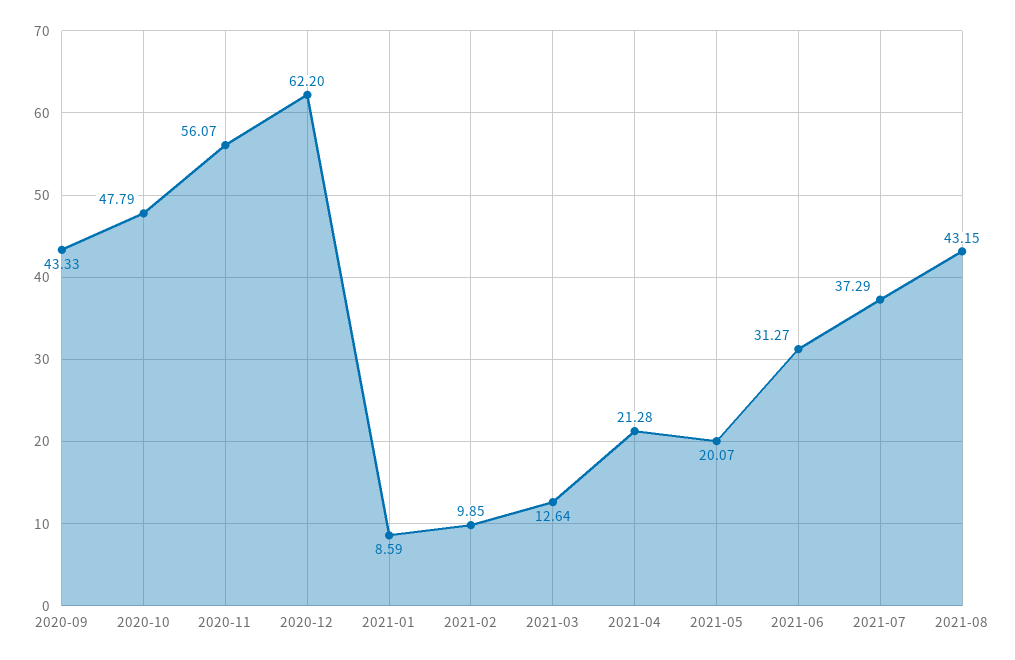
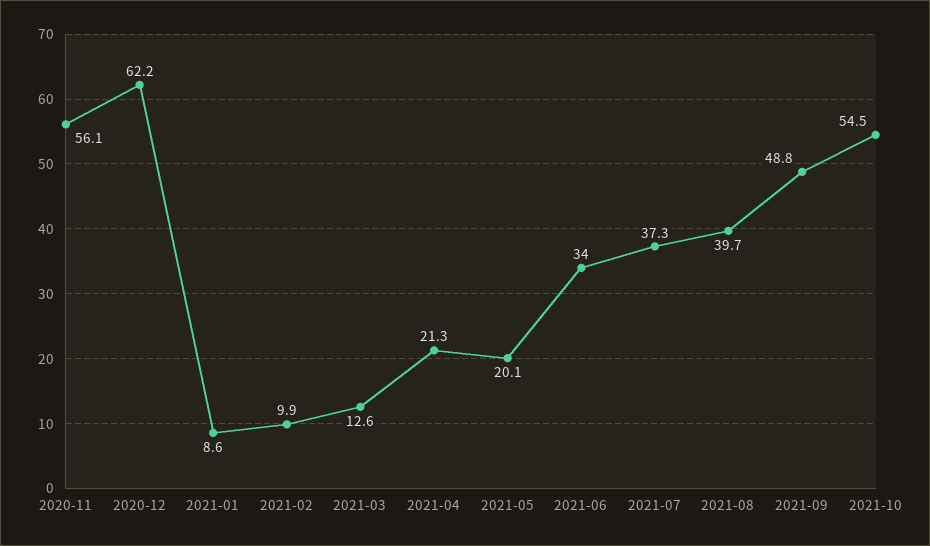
2020-09: 43.33 -> none
2020-10: 47.79 -> none
2021-06: 31.27 -> 34
2021-08: 43.15 -> 39.7
2021-09: none -> 48.8
2021-10: none -> 54.5

